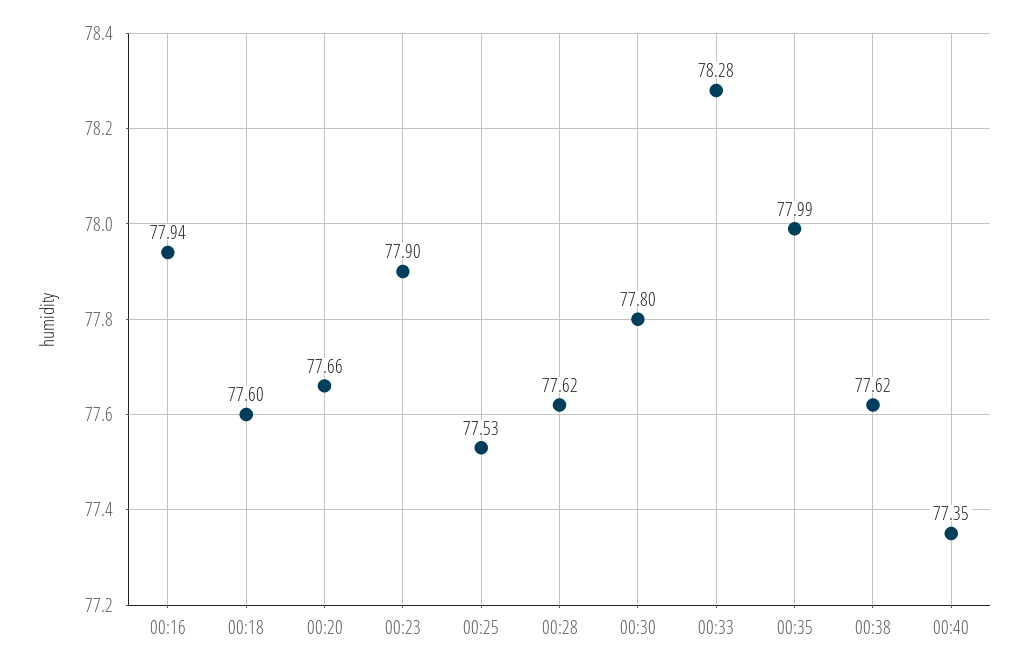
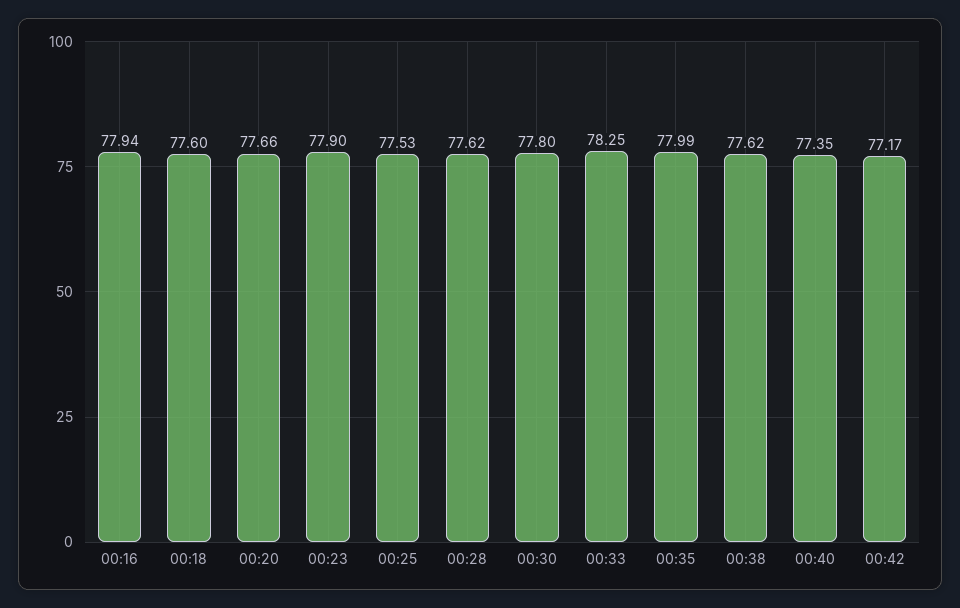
00:33: 78.28 -> 78.25
00:42: none -> 77.17

